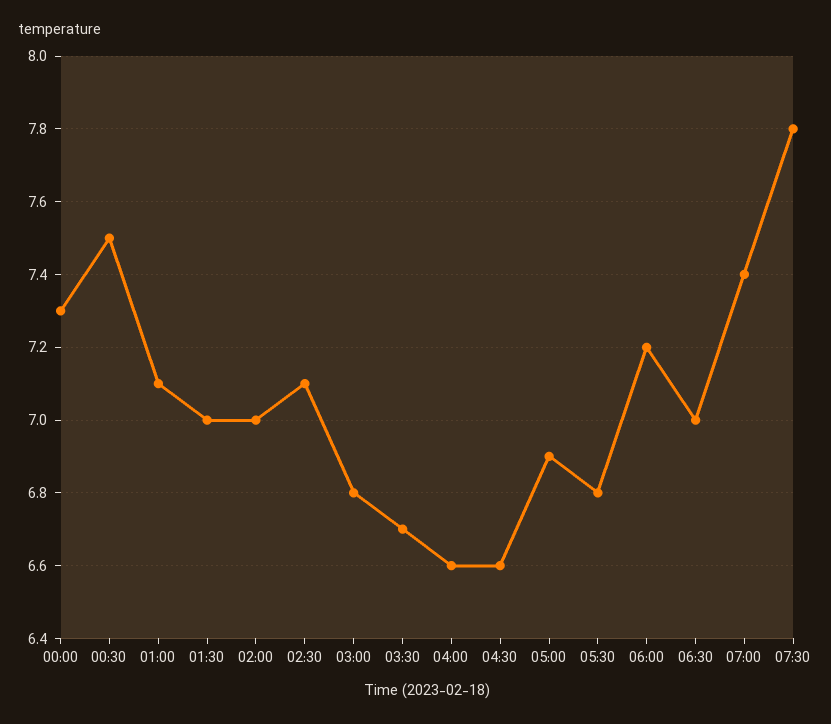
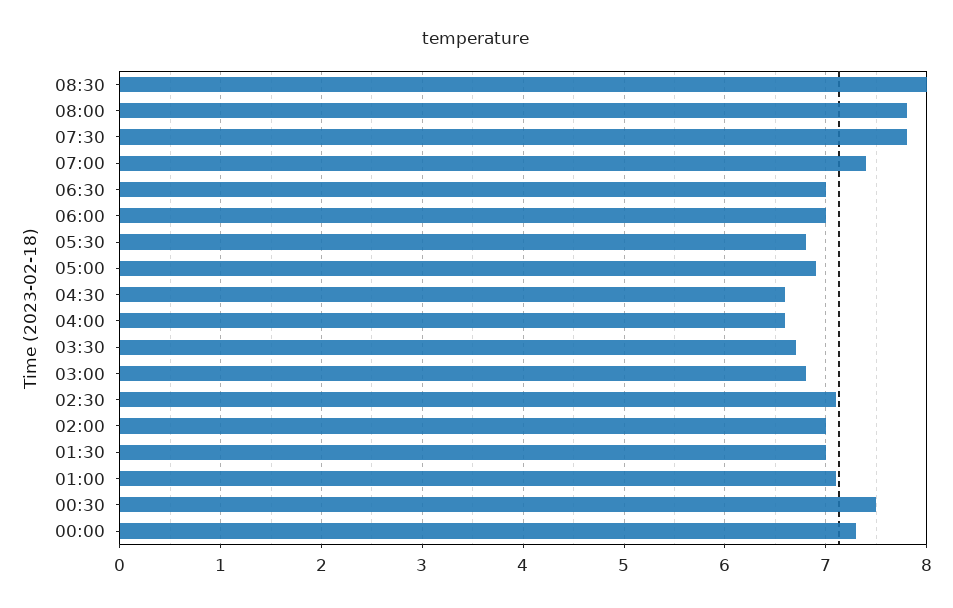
06:00: 7.2 -> 7
08:30: none -> 8
08:00: none -> 7.8

